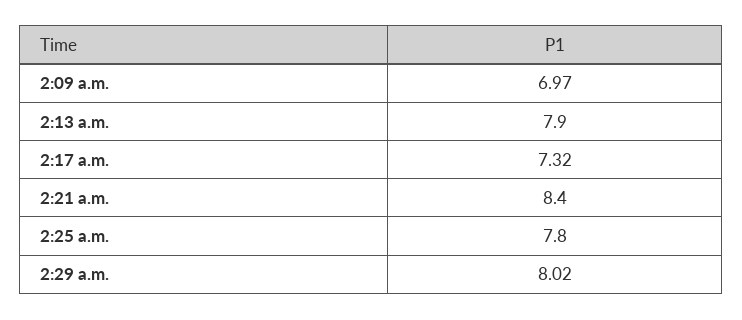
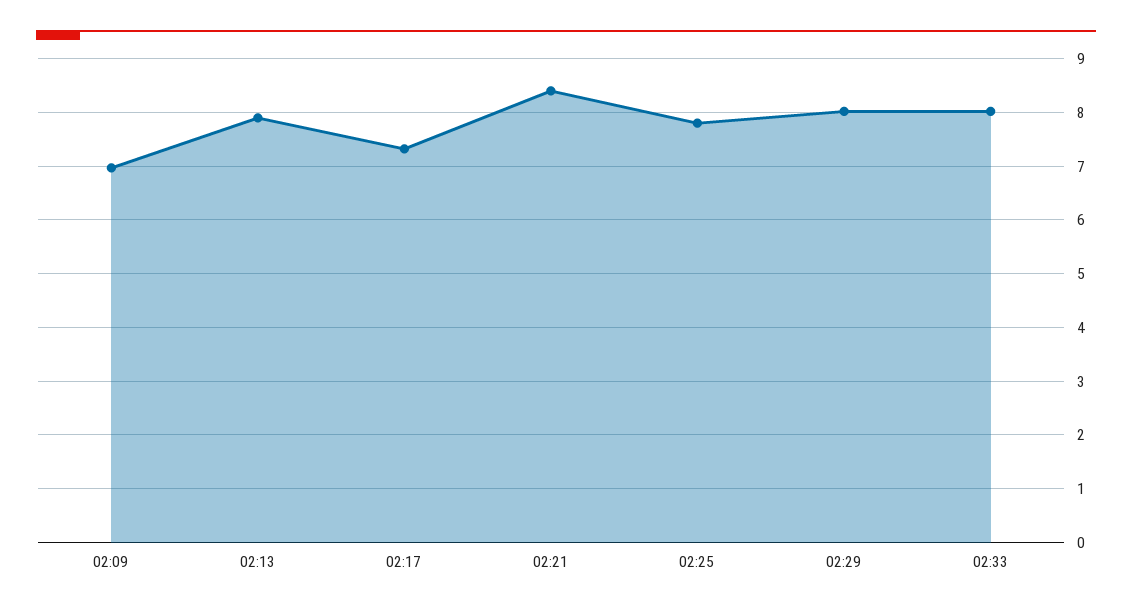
02:33: none -> 8

